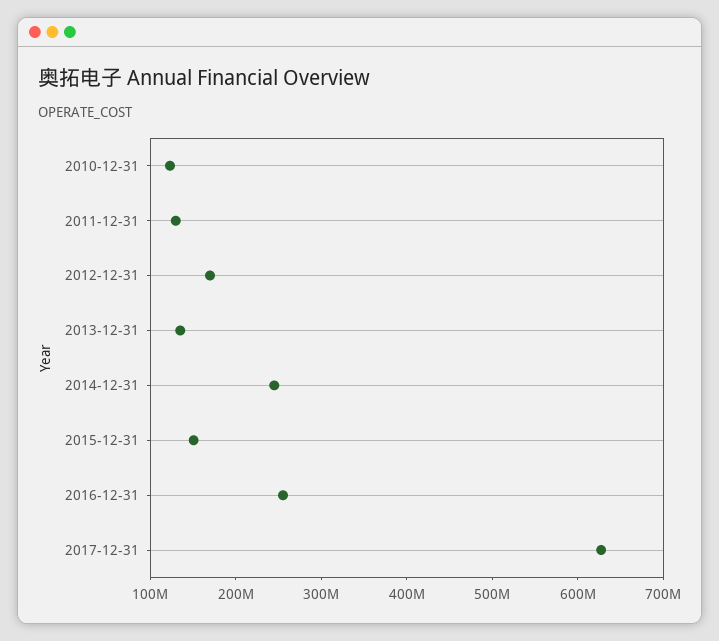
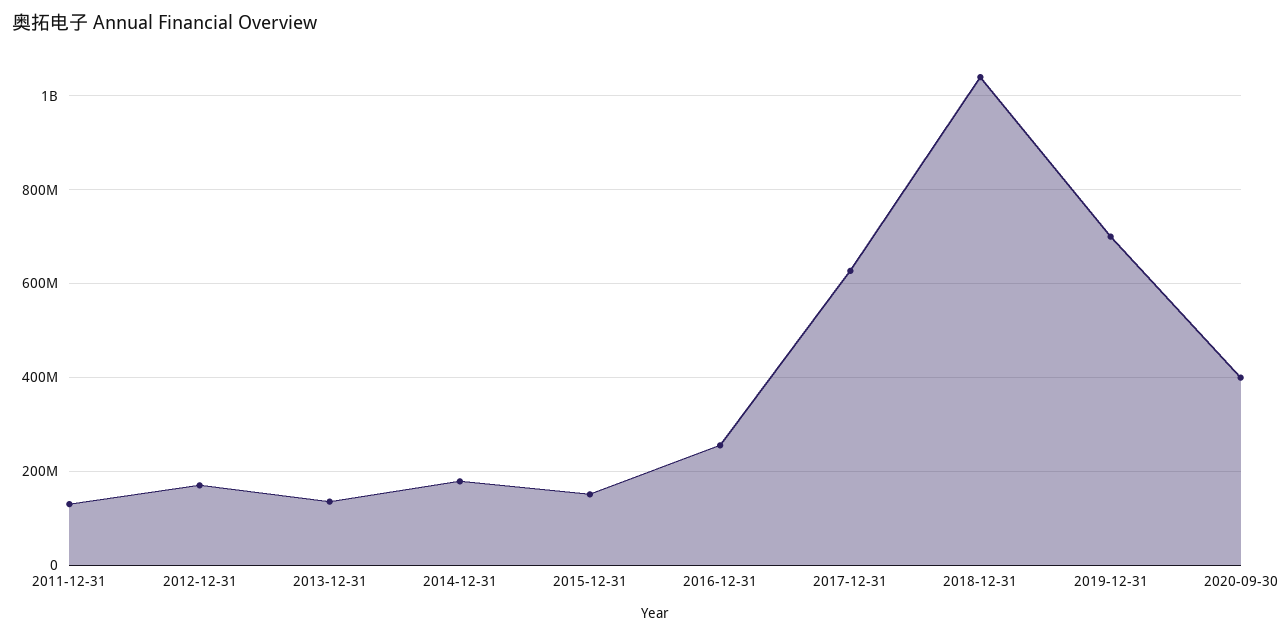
2010-12-31: 120000000 -> none
2014-12-31: 240000000 -> 180000000
2018-12-31: none -> 1040000000
2019-12-31: none -> 700000000
2020-09-30: none -> 400000000

